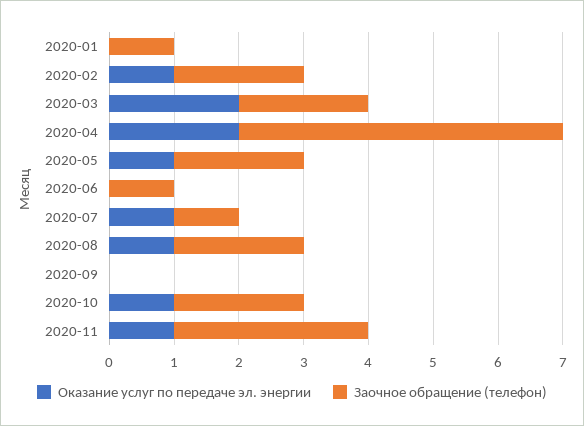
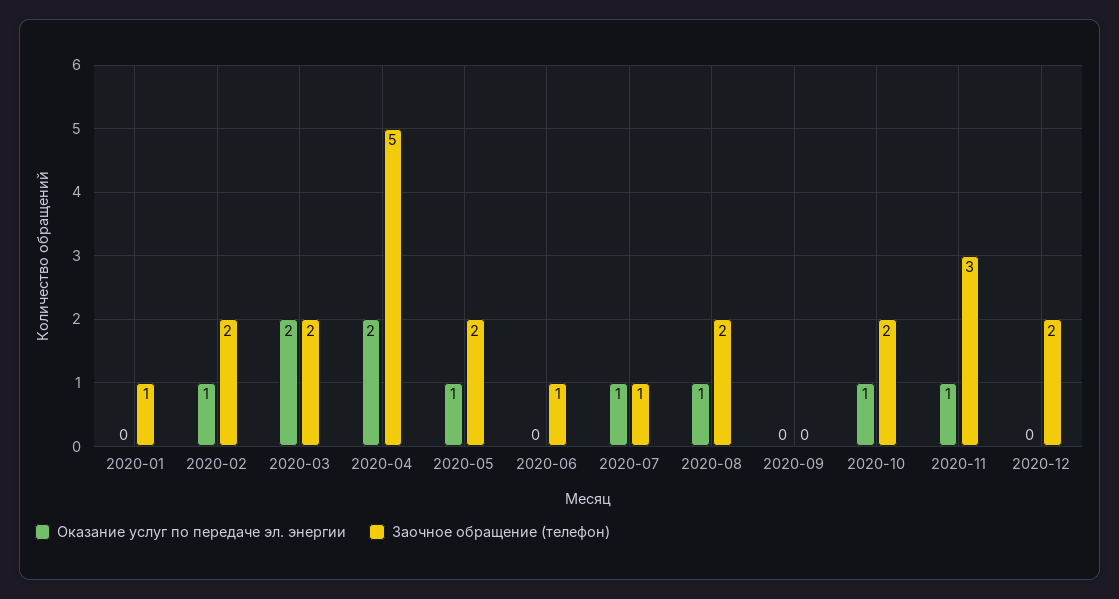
Оказание услуг по передаче эл. энергии, 2020-12: none -> 0
Заочное обращение (телефон), 2020-12: none -> 2

